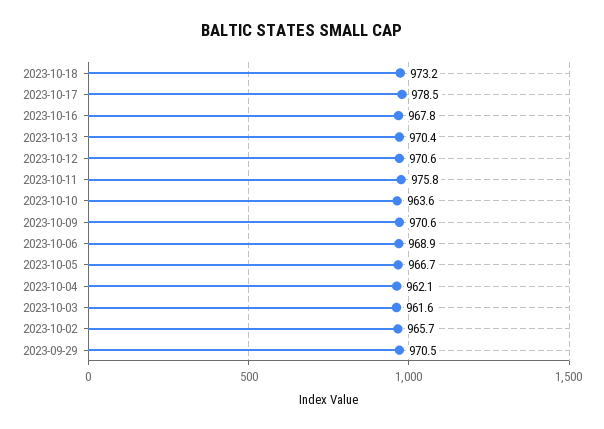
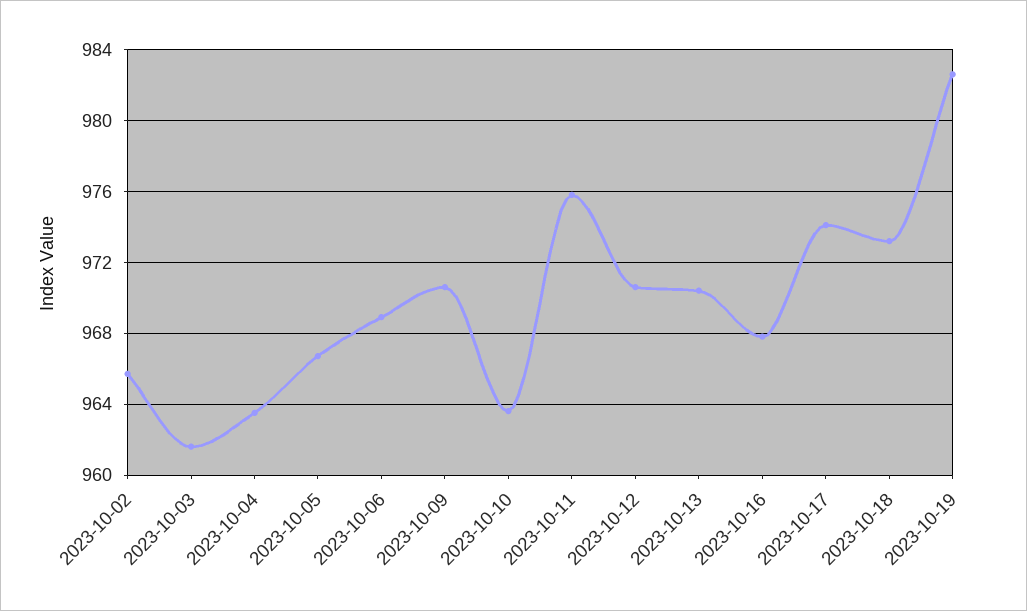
2023-10-17: 978.5 -> 974
2023-10-04: 962.1 -> 963.5
2023-09-29: 970.5 -> none
2023-10-19: none -> 982.5

